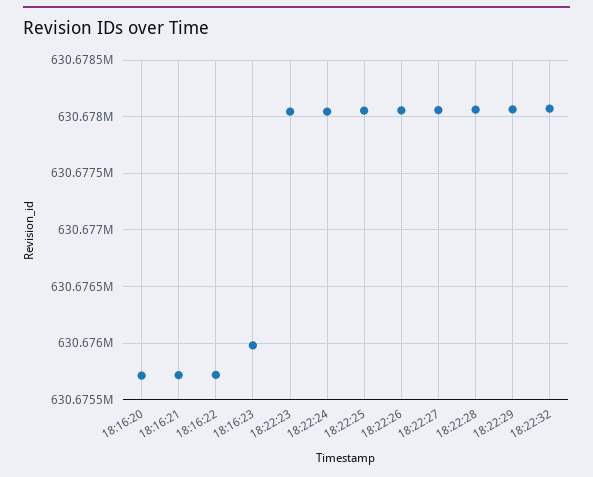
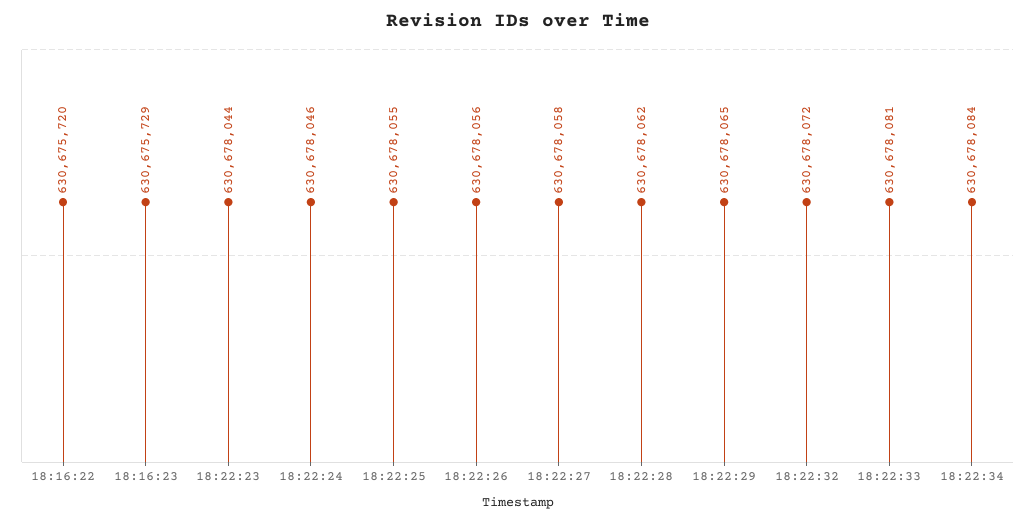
18:16:20: 630675700 -> none
18:16:21: 630675700 -> none
18:16:23: 630676000 -> 630675729
18:22:33: none -> 630678081
18:22:34: none -> 630678084

